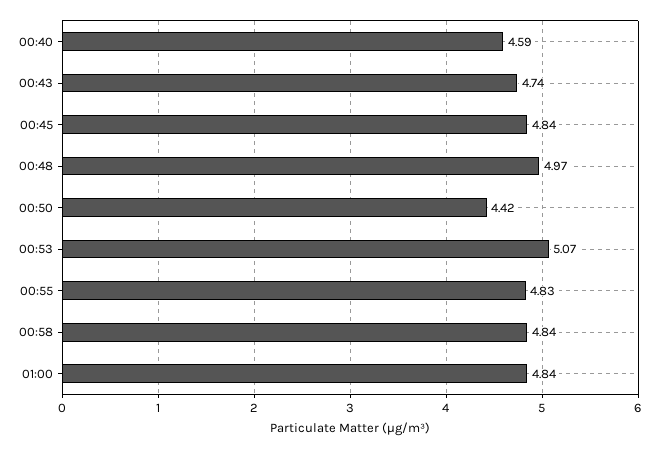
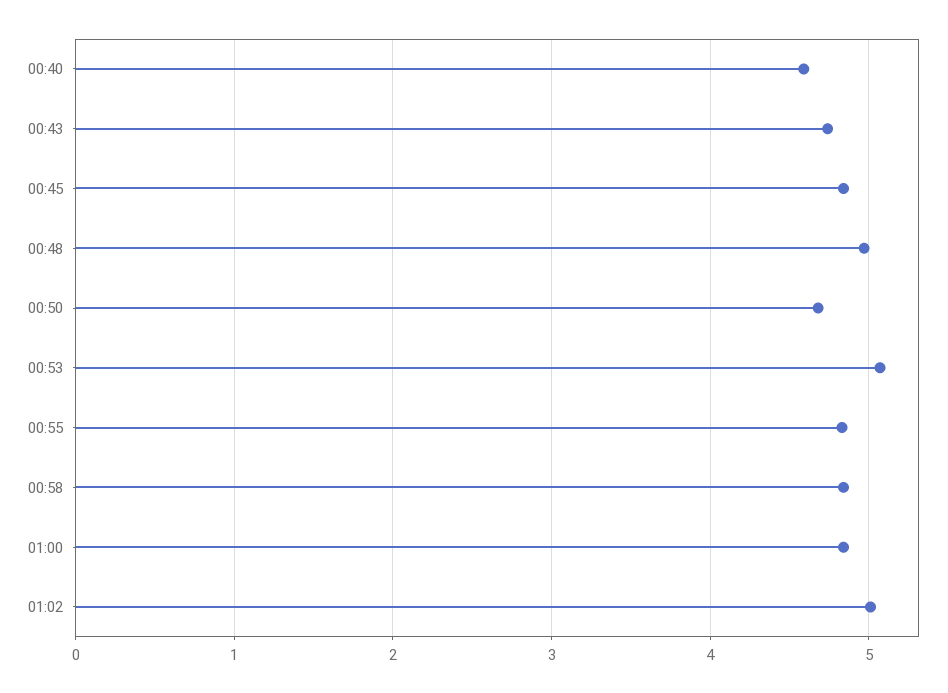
00:50: 4.42 -> 4.7
01:02: none -> 5

